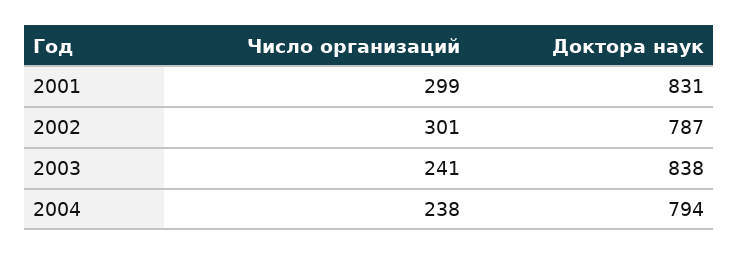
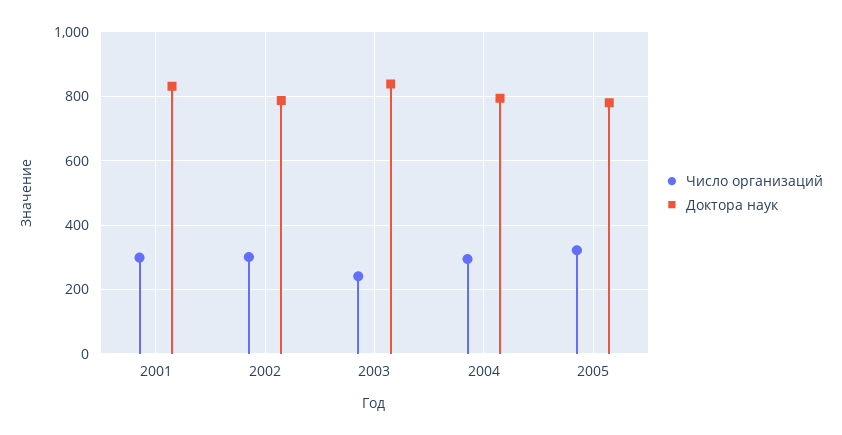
Число организаций, 2004: 238 -> 300
Число организаций, 2005: none -> 320
Доктора наук, 2005: none -> 780

